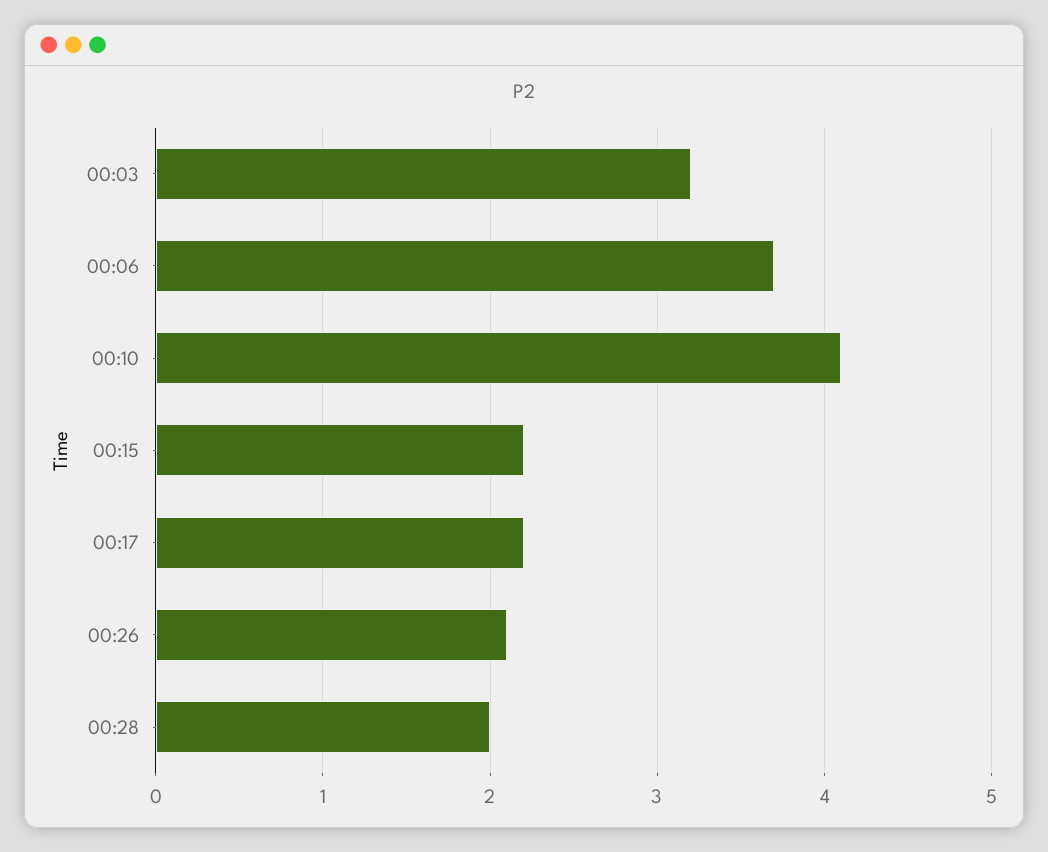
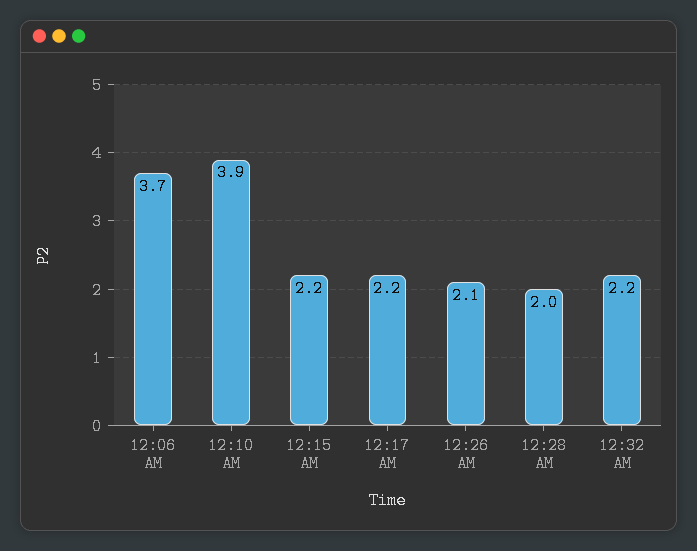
00:03: 3.2 -> none
00:10: 4.1 -> 3.9
12:32 AM: none -> 2.2

